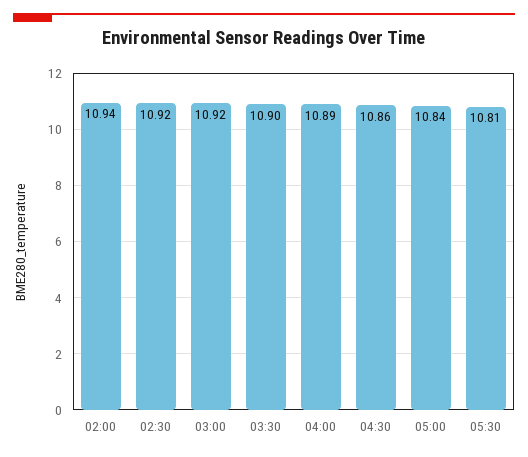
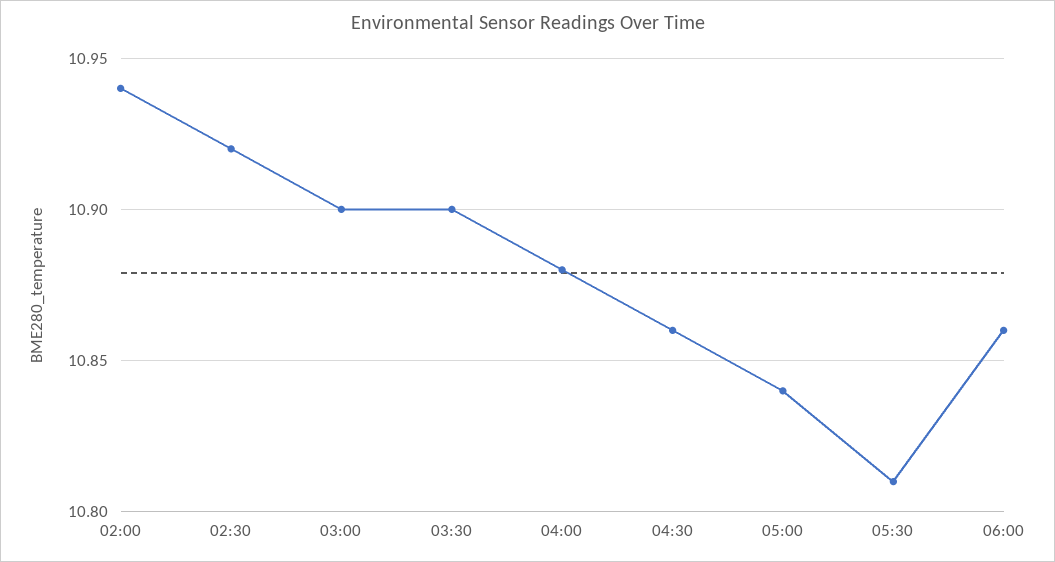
03:00: 10.92 -> 10.9
04:00: 10.89 -> 10.88
06:00: none -> 10.86

